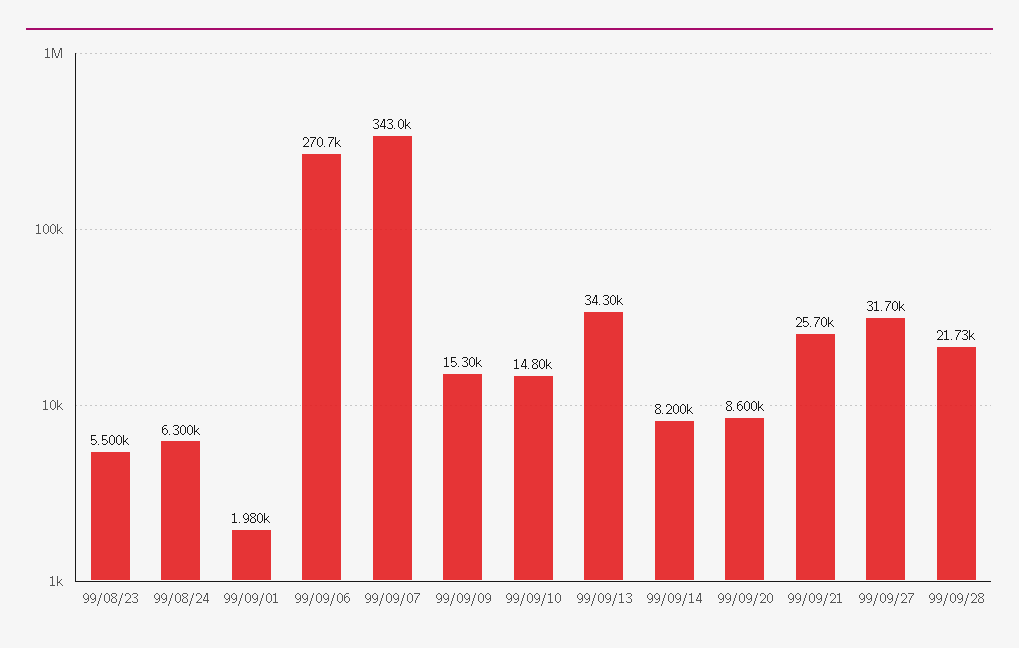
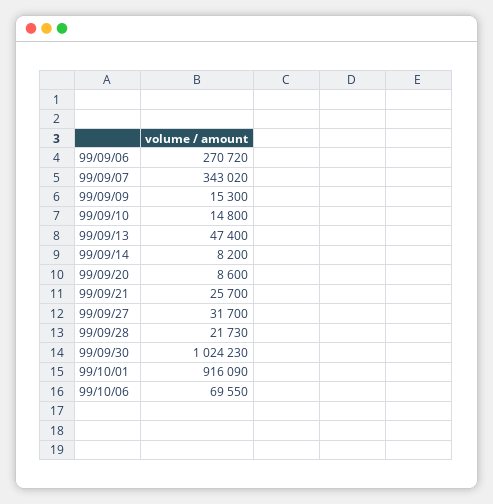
99/08/23: 5500 -> none
99/08/24: 6300 -> none
99/09/01: 1980 -> none
99/09/13: 34300 -> 47400
99/09/30: none -> 1024230
99/10/01: none -> 916090
99/10/06: none -> 69550

